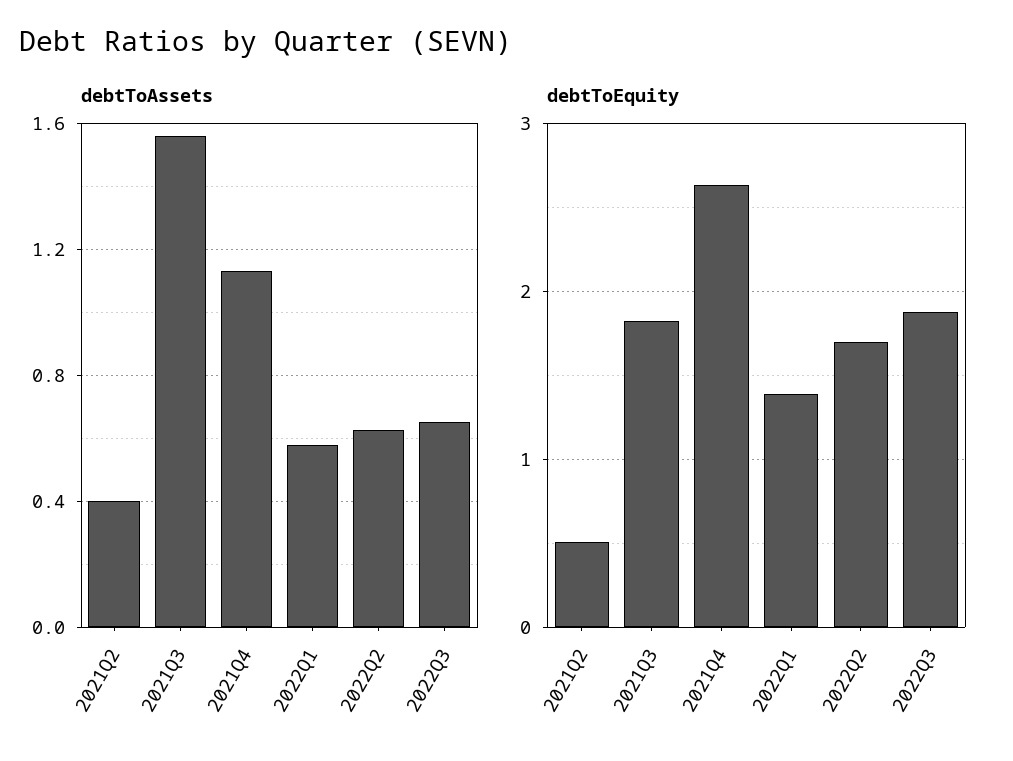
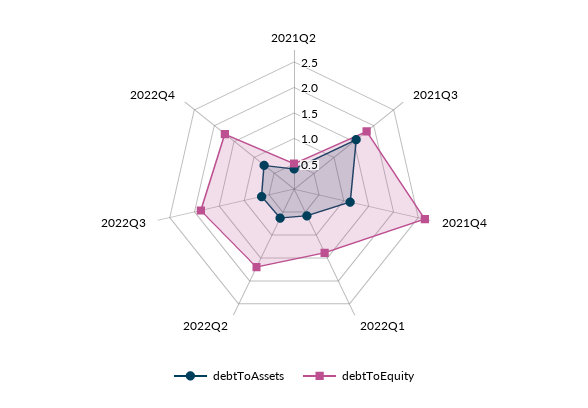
debtToAssets, 2022Q4: none -> 0.75
debtToEquity, 2022Q4: none -> 1.75

